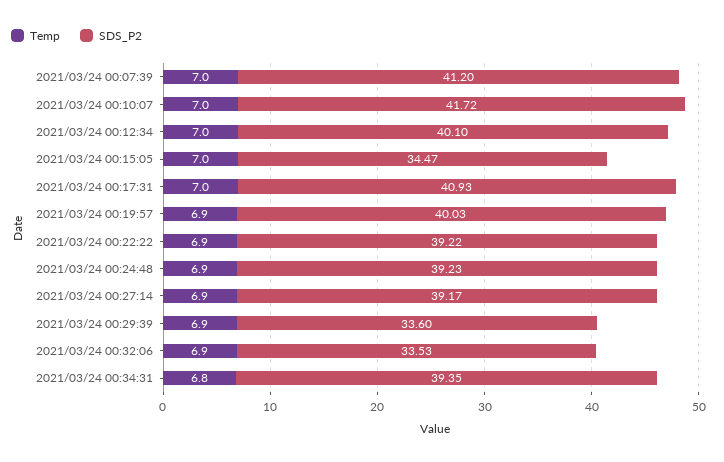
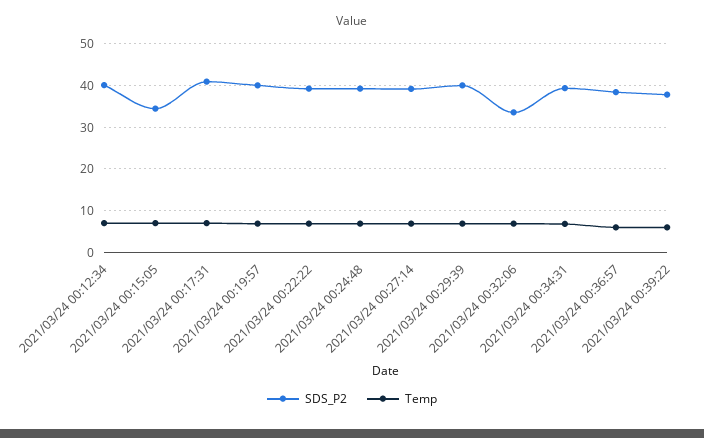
Temp, 2021/03/24 00:07:39: 7 -> none
SDS_P2, 2021/03/24 00:07:39: 41.2 -> none
Temp, 2021/03/24 00:10:07: 7 -> none
SDS_P2, 2021/03/24 00:10:07: 41.72 -> none
SDS_P2, 2021/03/24 00:29:39: 33.6 -> 40
SDS_P2, 2021/03/24 00:36:57: none -> 38
Temp, 2021/03/24 00:36:57: none -> 6
SDS_P2, 2021/03/24 00:39:22: none -> 38
Temp, 2021/03/24 00:39:22: none -> 6

